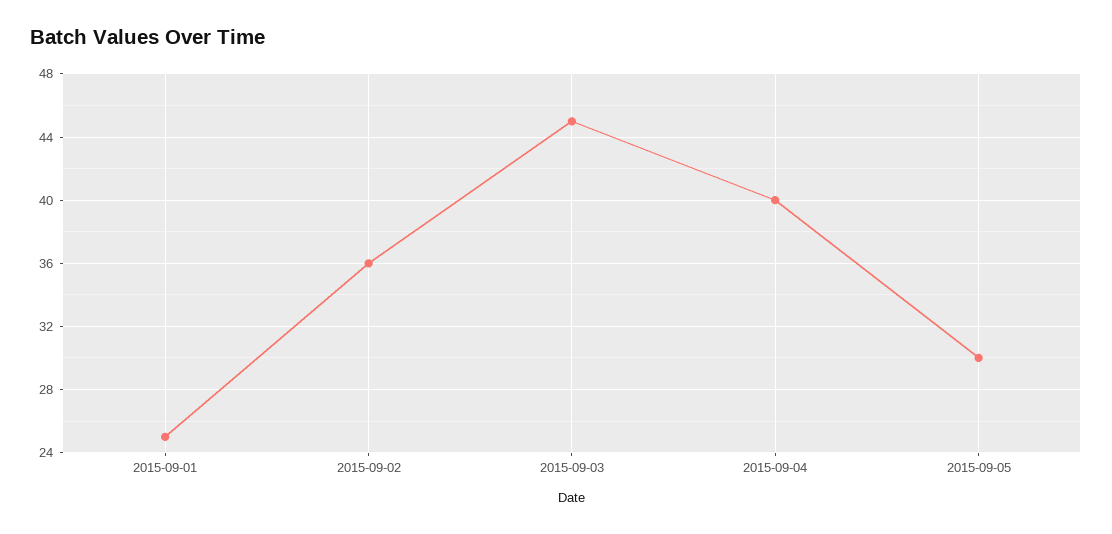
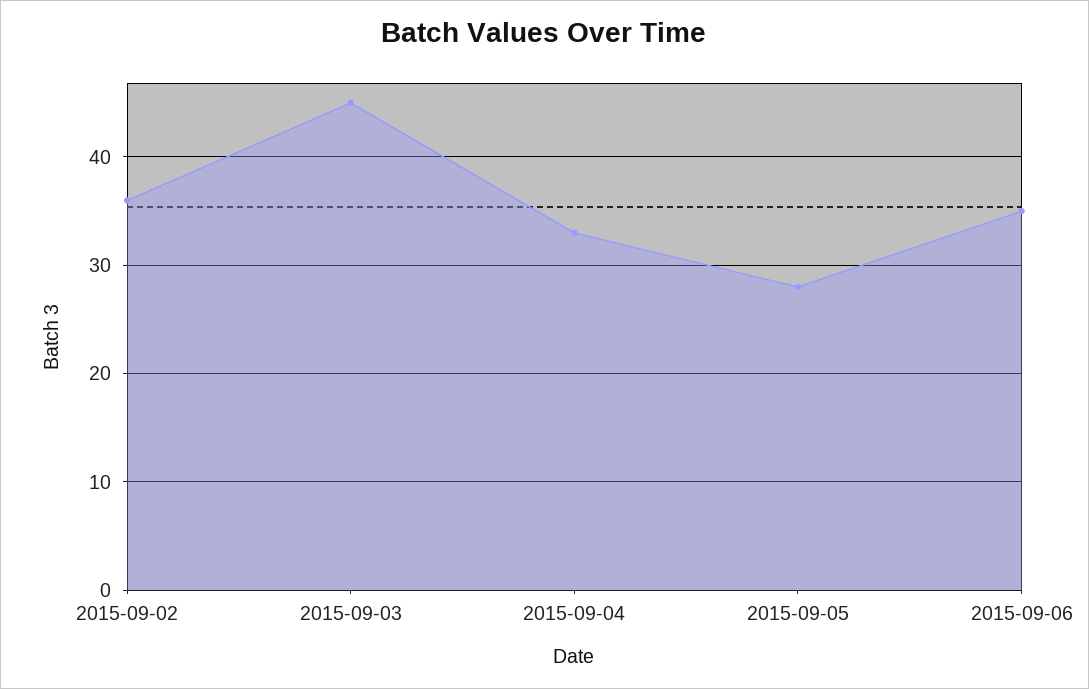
2015-09-01: 25 -> none
2015-09-04: 40 -> 33
2015-09-05: 30 -> 28
2015-09-06: none -> 35

